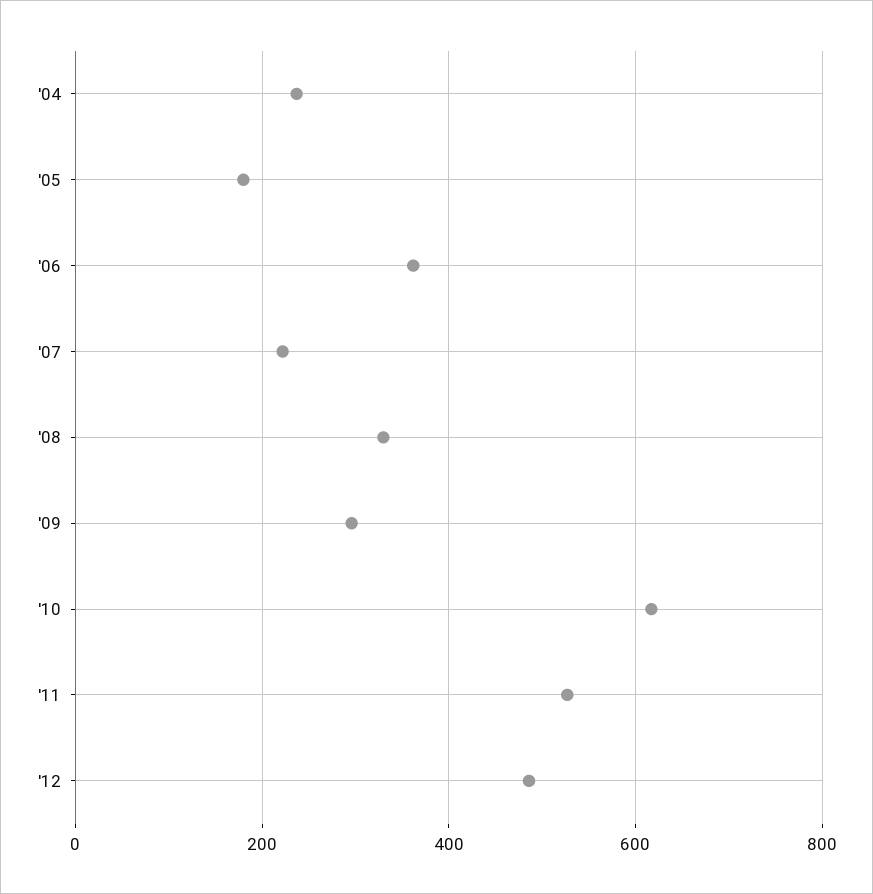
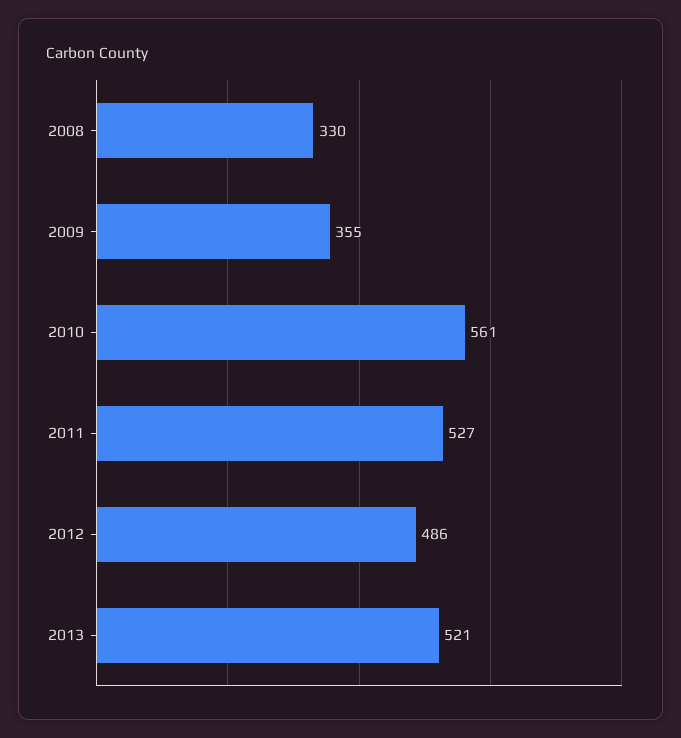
'04: 240 -> none
'05: 180 -> none
'06: 360 -> none
'07: 220 -> none
'09: 300 -> 355
'10: 620 -> 561
2013: none -> 521

